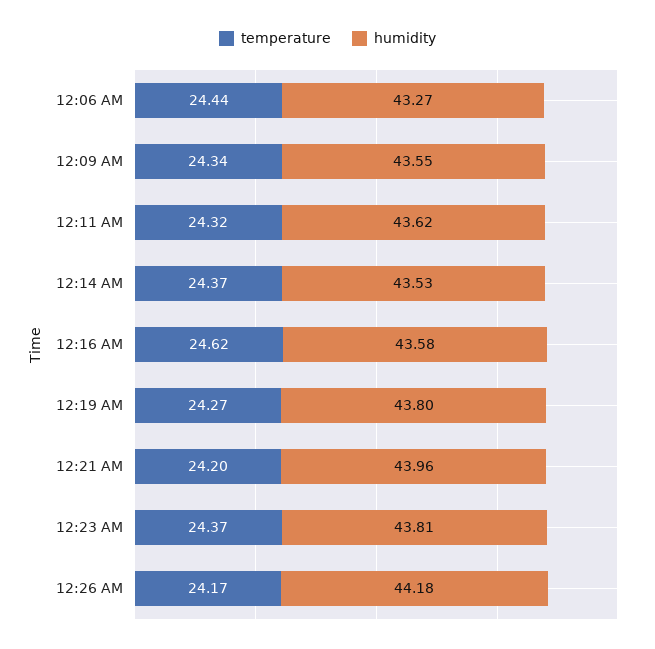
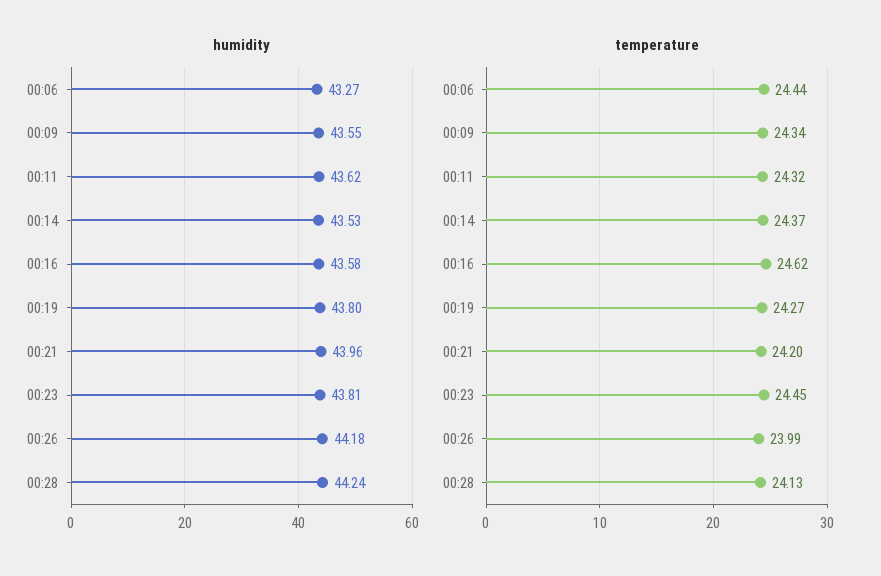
temperature, 12:23 AM: 24.37 -> 24.45
temperature, 12:26 AM: 24.17 -> 23.99
humidity, 00:28: none -> 44.24
temperature, 00:28: none -> 24.13

